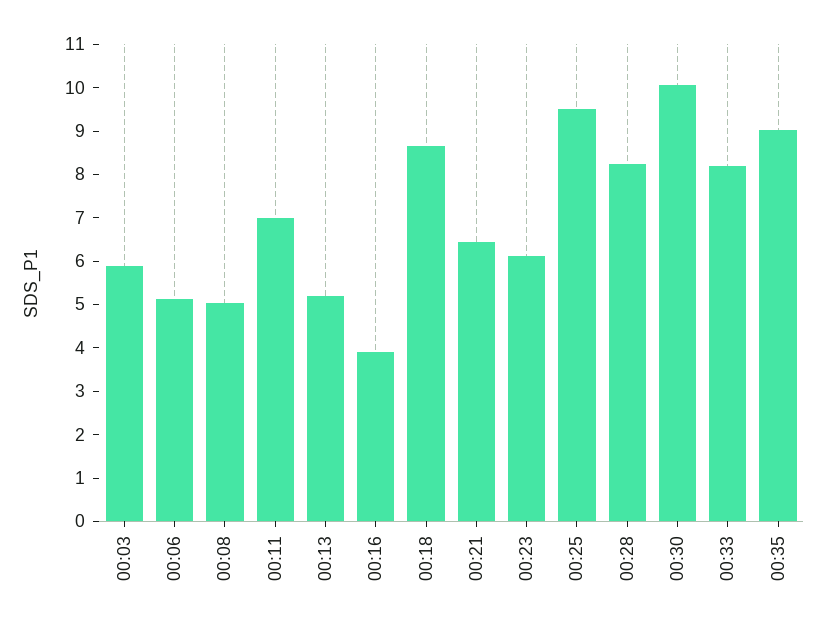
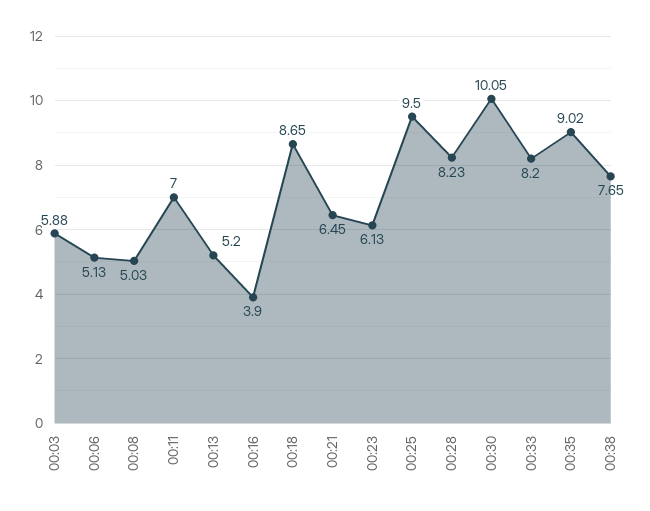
00:38: none -> 7.65

